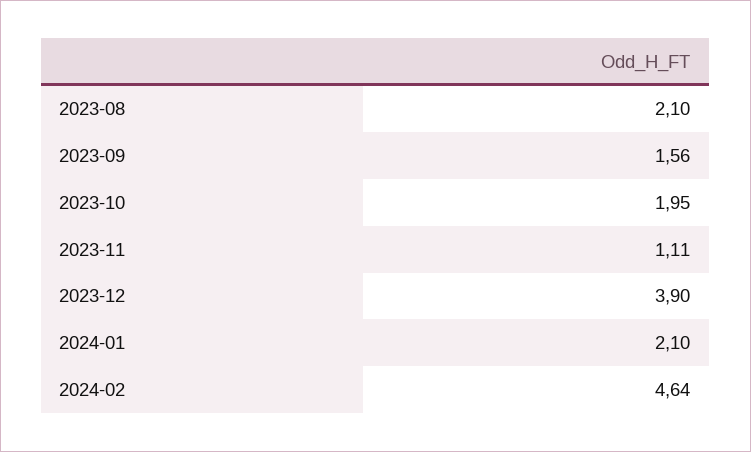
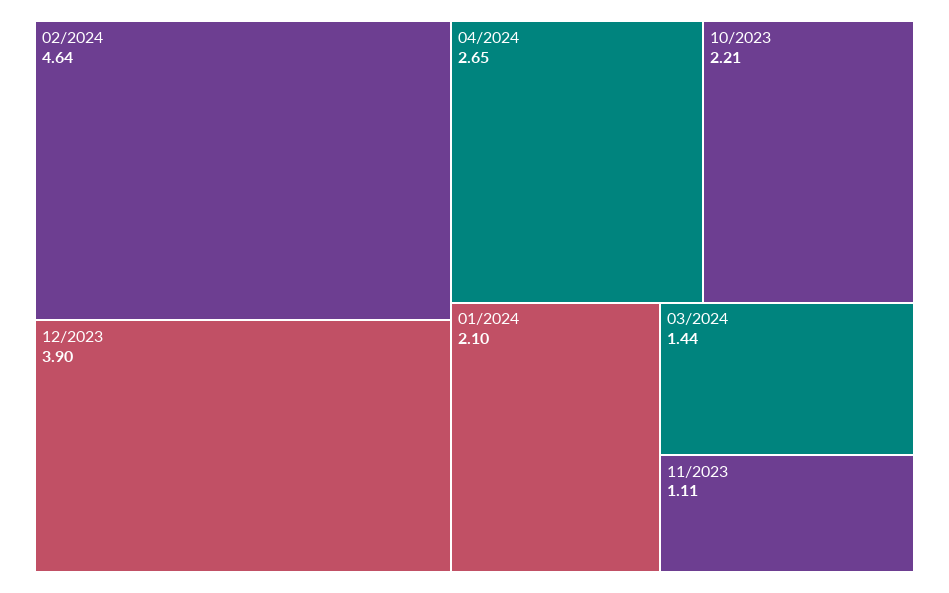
2023-08: 2.1 -> none
2023-09: 1.56 -> none
2023-10: 1.95 -> 2.21
04/2024: none -> 2.65
03/2024: none -> 1.44

